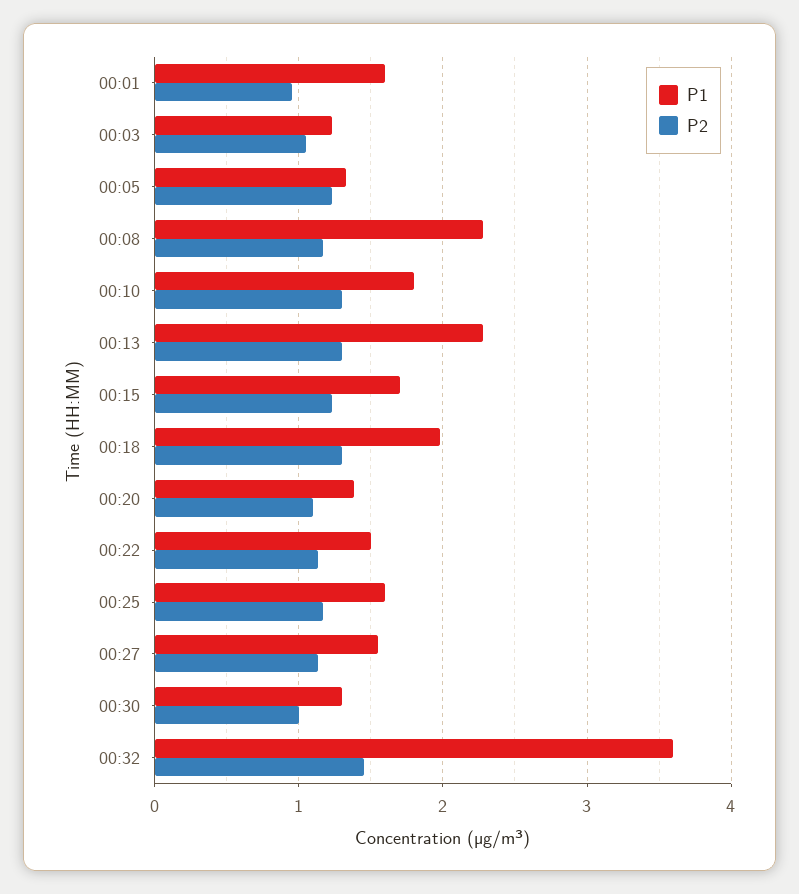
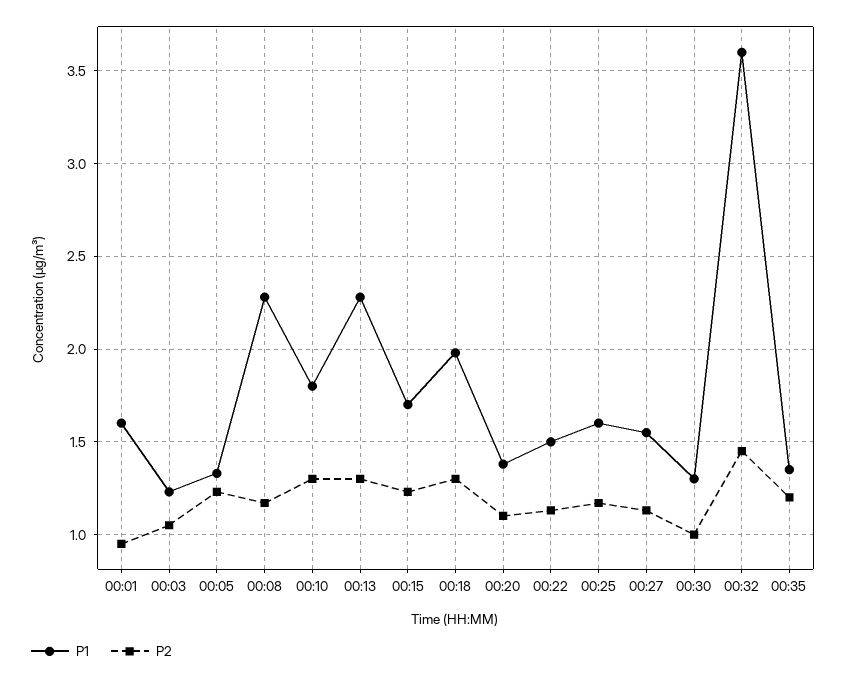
P1, 00:35: none -> 1.35
P2, 00:35: none -> 1.2

